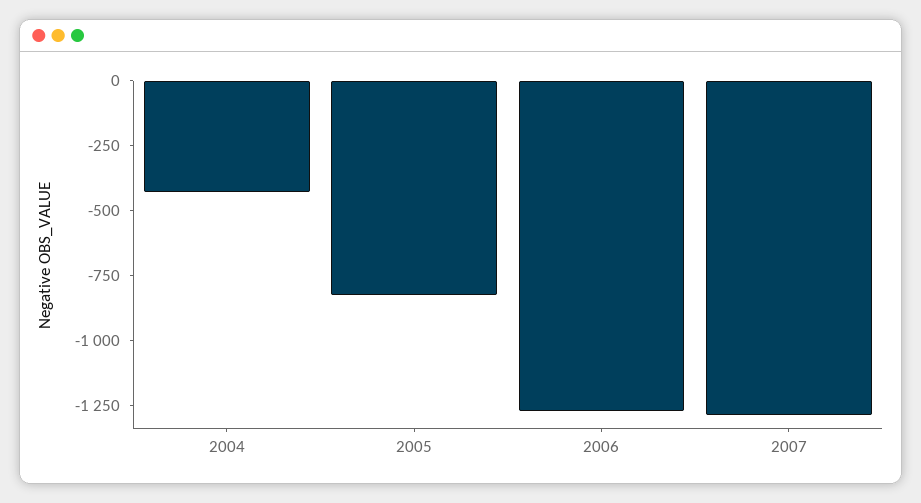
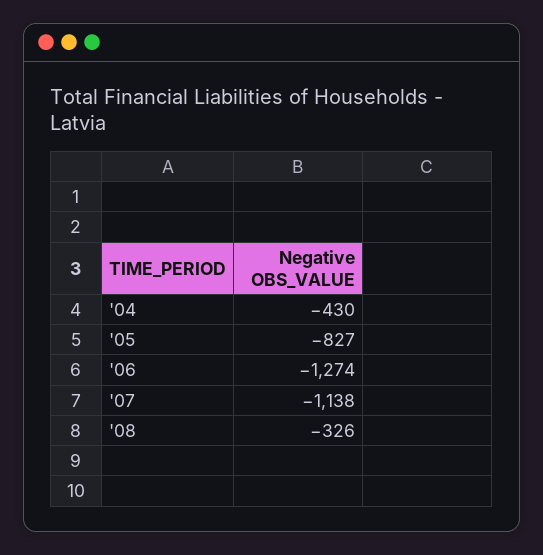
2007: -1300 -> -1138
'08: none -> -326

